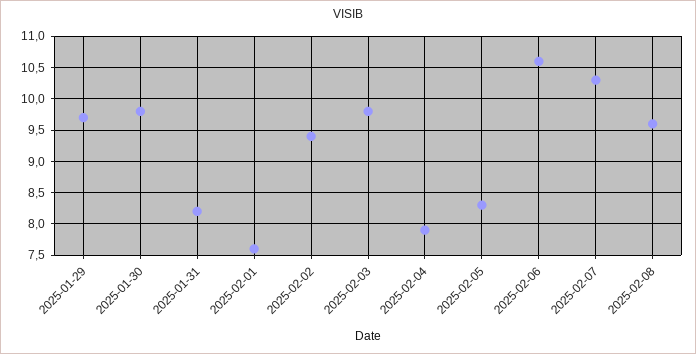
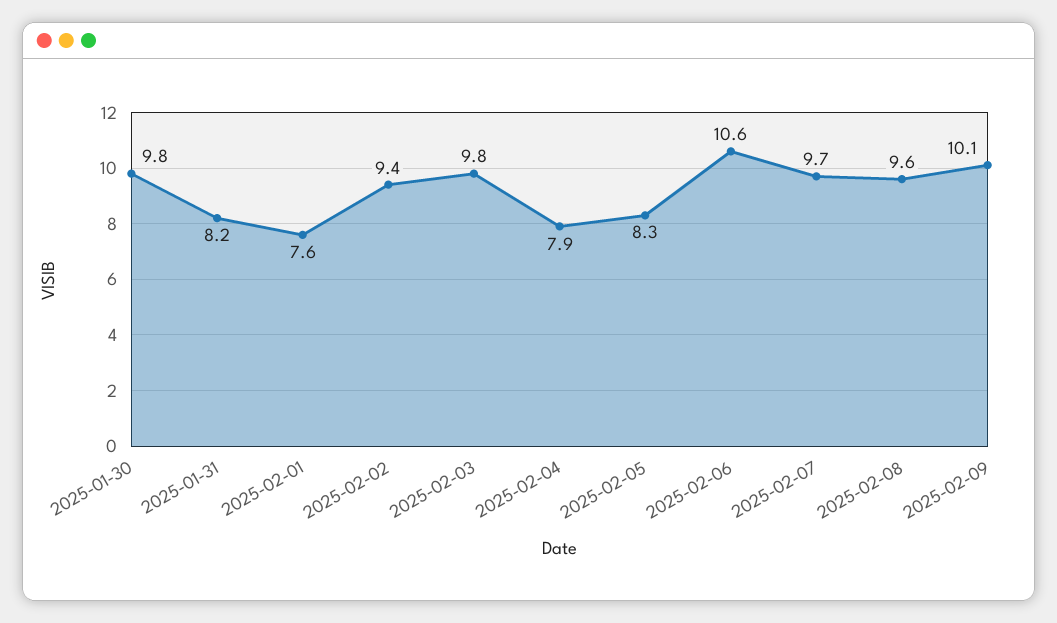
2025-01-29: 9.7 -> none
2025-02-07: 10.3 -> 9.7
2025-02-09: none -> 10.1

